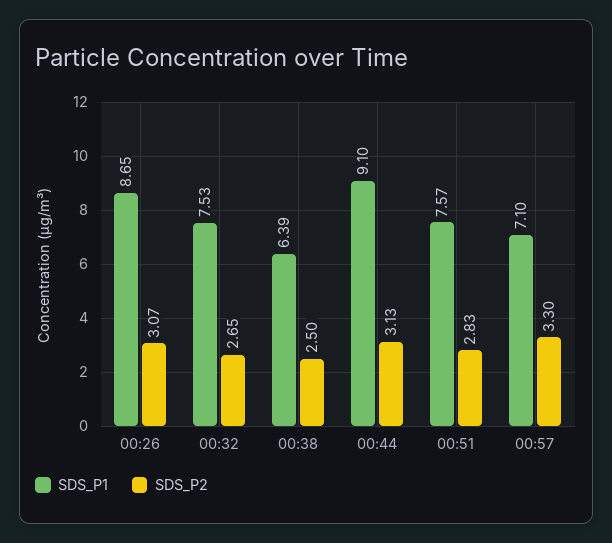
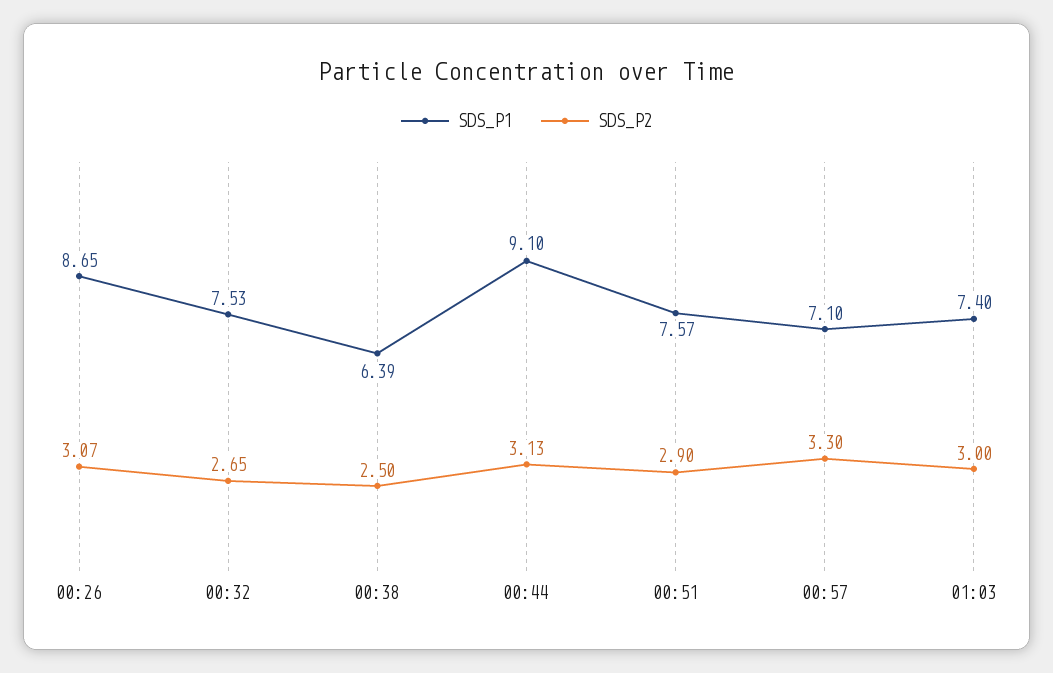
SDS_P2, 00:51: 2.83 -> 2.9
SDS_P1, 01:03: none -> 7.4
SDS_P2, 01:03: none -> 3

